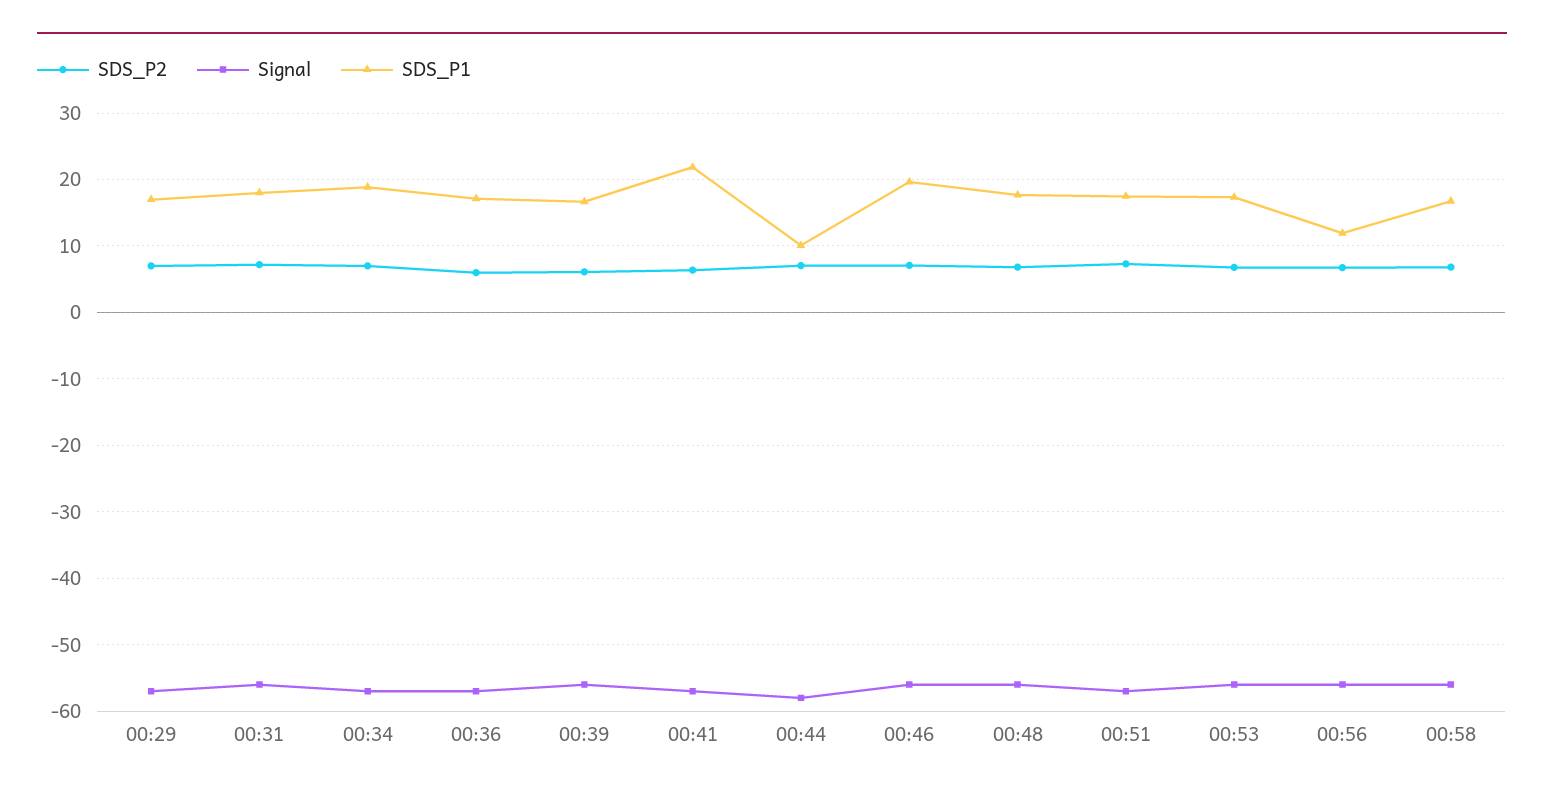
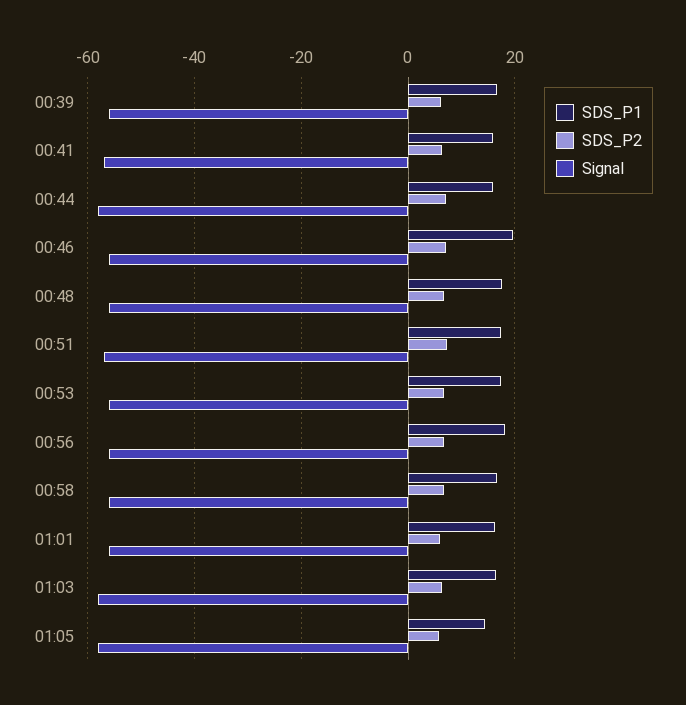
SDS_P2, 00:29: 7 -> none
Signal, 00:29: -57 -> none
SDS_P1, 00:29: 17 -> none
SDS_P2, 00:31: 7 -> none
Signal, 00:31: -56 -> none
SDS_P1, 00:31: 18 -> none
SDS_P2, 00:34: 7 -> none
Signal, 00:34: -57 -> none
SDS_P1, 00:34: 19 -> none
SDS_P2, 00:36: 6 -> none
Signal, 00:36: -57 -> none
SDS_P1, 00:36: 17 -> none
SDS_P1, 00:41: 22 -> 16
SDS_P1, 00:44: 10 -> 16
SDS_P1, 00:56: 12 -> 18
SDS_P1, 01:01: none -> 16
SDS_P2, 01:01: none -> 6
Signal, 01:01: none -> -56
SDS_P1, 01:03: none -> 16
SDS_P2, 01:03: none -> 6
Signal, 01:03: none -> -58
SDS_P1, 01:05: none -> 14
SDS_P2, 01:05: none -> 6
Signal, 01:05: none -> -58

